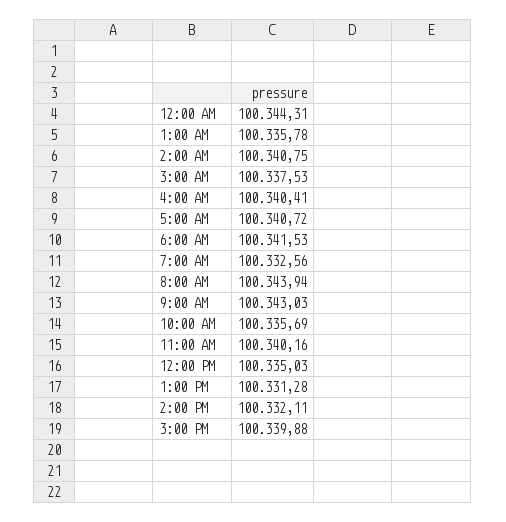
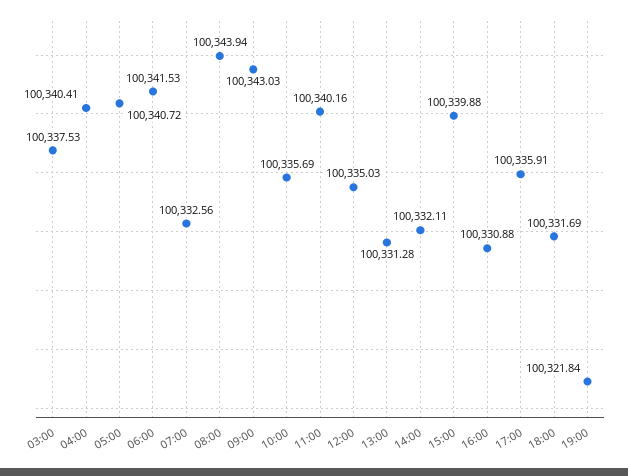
12:00 AM: 100344.31 -> none
1:00 AM: 100335.78 -> none
2:00 AM: 100340.75 -> none
16:00: none -> 100330.88
17:00: none -> 100335.91
18:00: none -> 100331.69
19:00: none -> 100321.84

